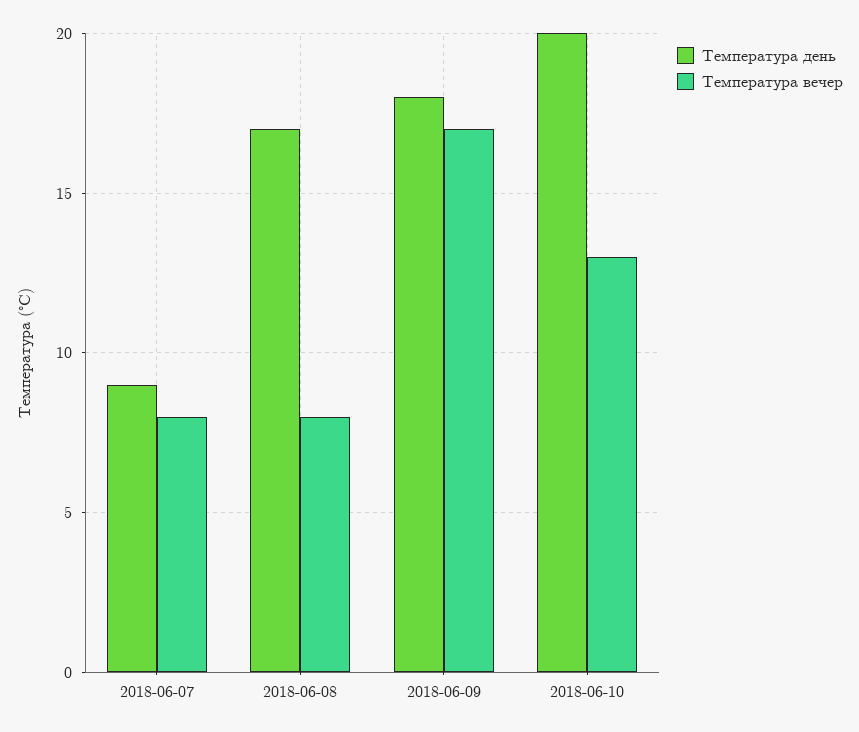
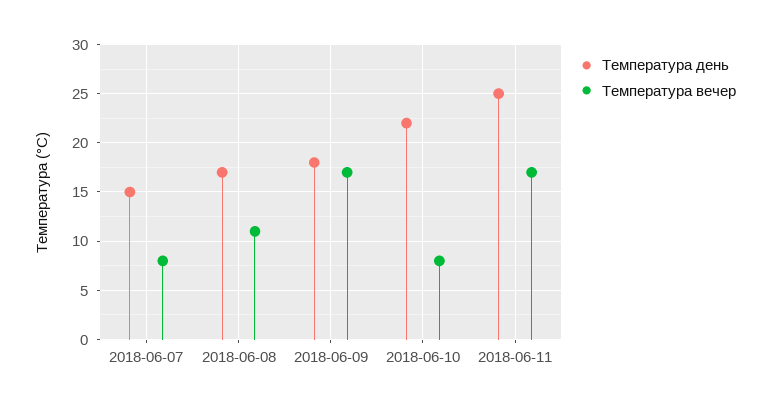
Температура день, 2018-06-07: 9 -> 15
Температура вечер, 2018-06-08: 8 -> 11
Температура день, 2018-06-10: 20 -> 22
Температура вечер, 2018-06-10: 13 -> 8
Температура день, 2018-06-11: none -> 25
Температура вечер, 2018-06-11: none -> 17

